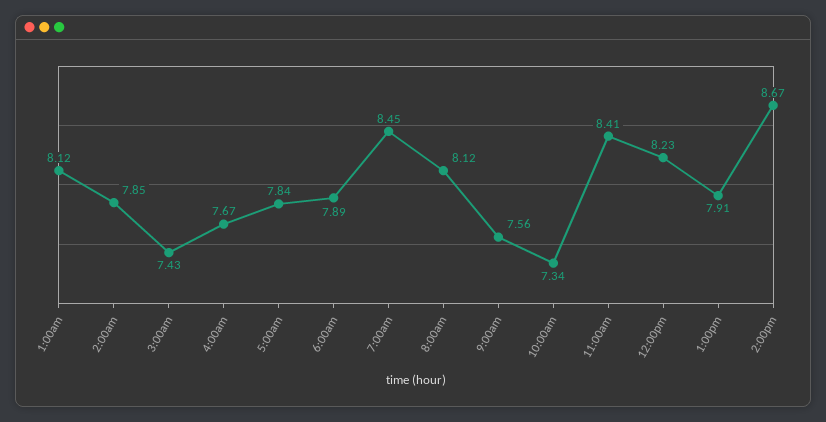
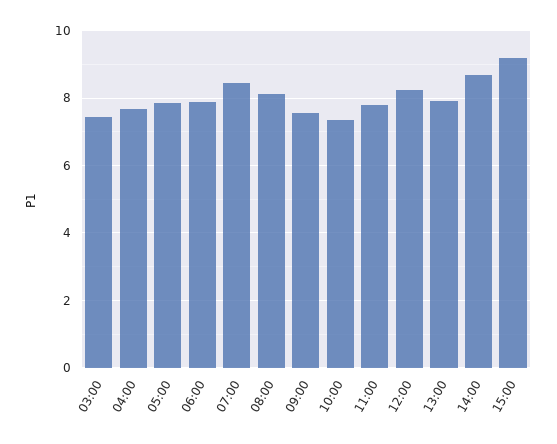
1:00am: 8.12 -> none
2:00am: 7.85 -> none
11:00am: 8.41 -> 7.8
15:00: none -> 9.2

